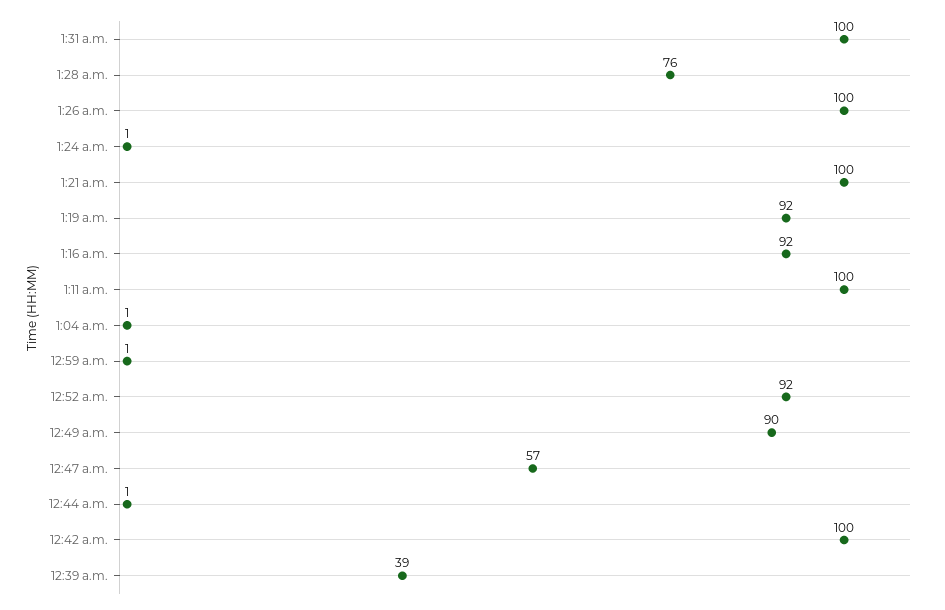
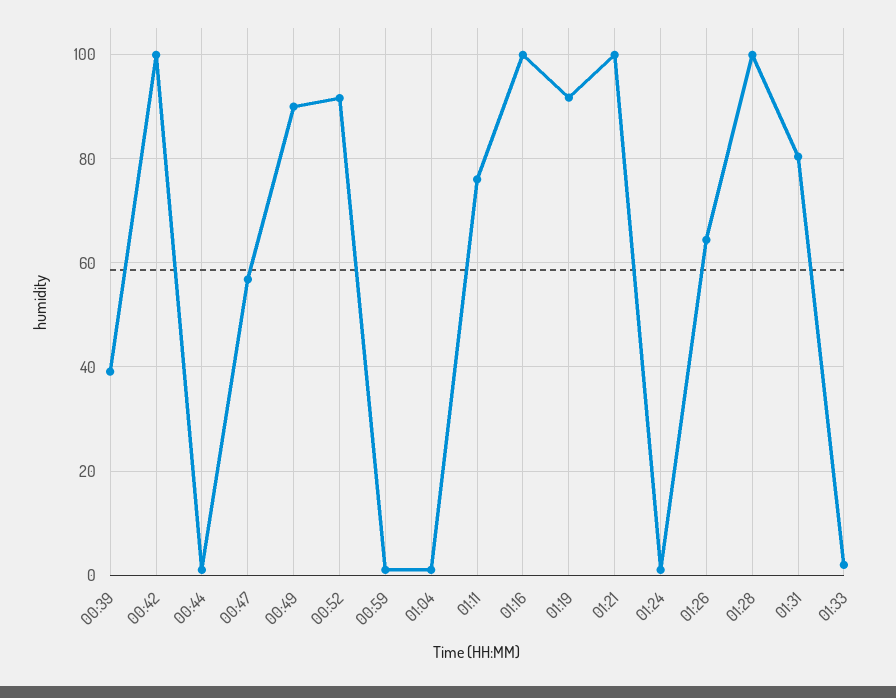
1:31 a.m.: 100 -> 80
1:28 a.m.: 76 -> 100
1:26 a.m.: 100 -> 64
1:16 a.m.: 92 -> 100
1:11 a.m.: 100 -> 76
01:33: none -> 2

